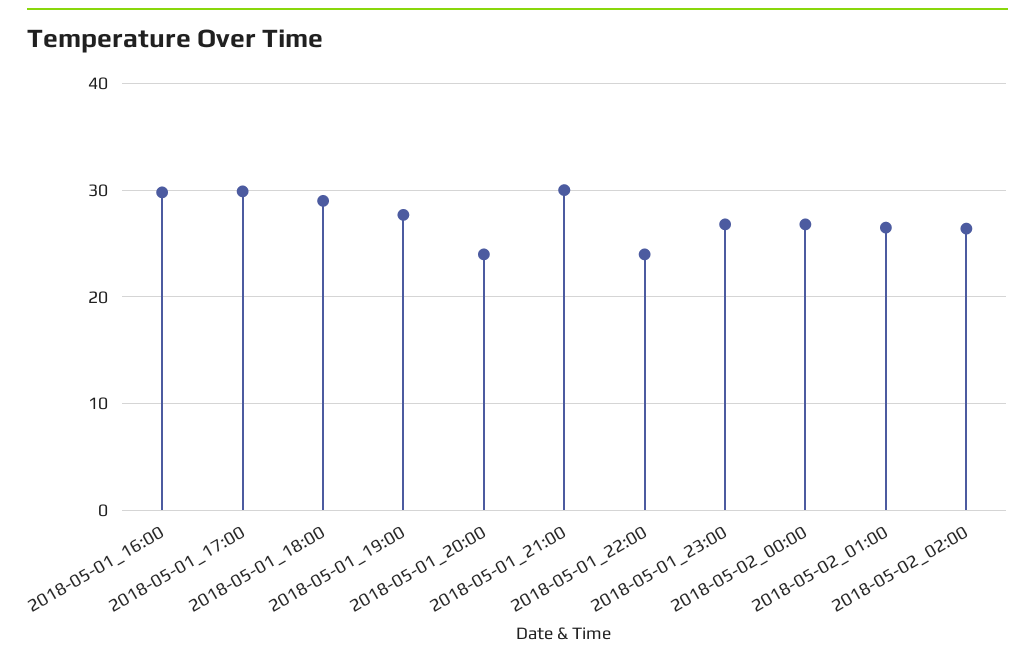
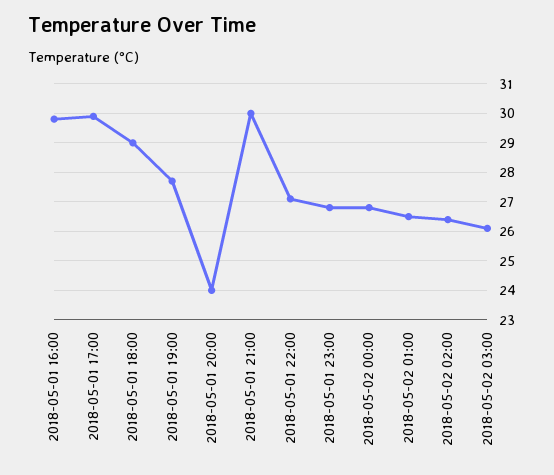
2018-05-01_22:00: 24 -> 27
2018-05-02 03:00: none -> 26

